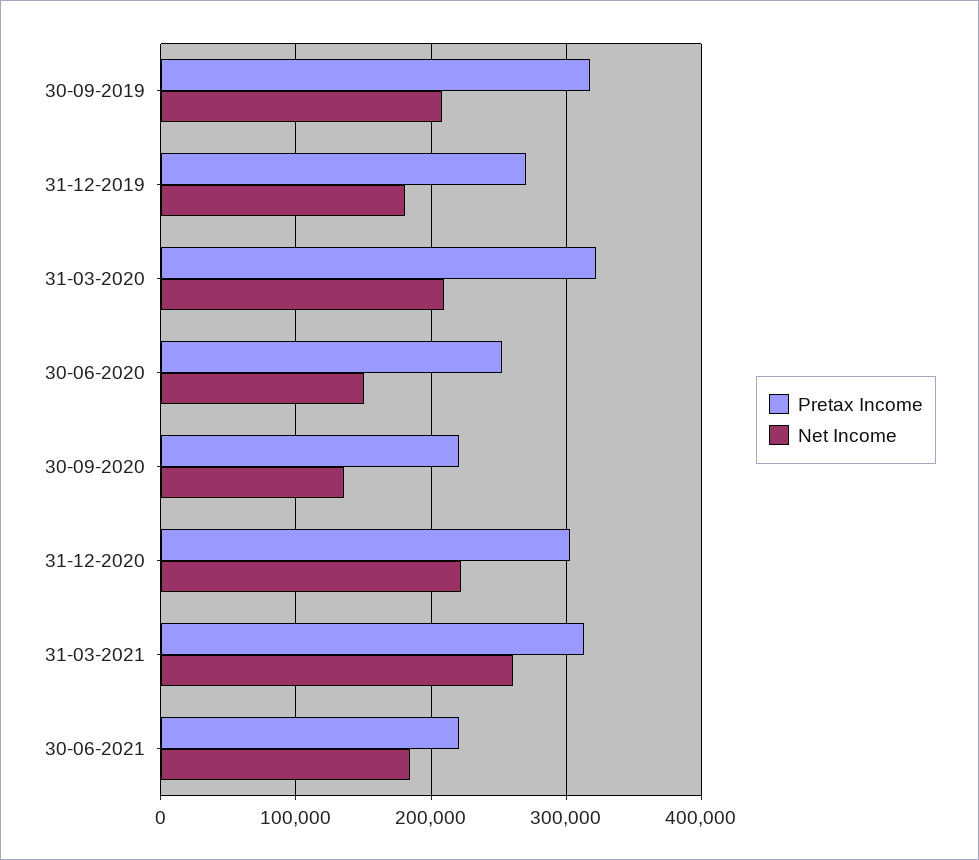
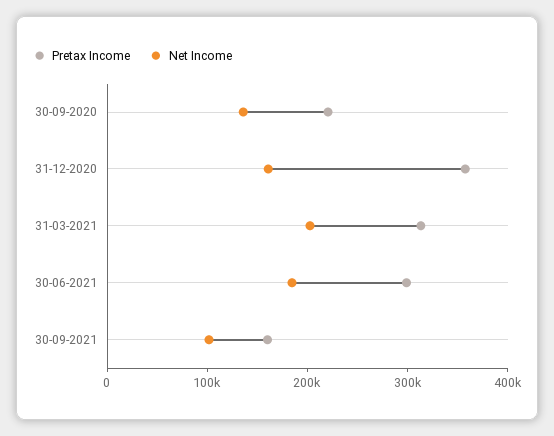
Pretax Income, 30-09-2019: 320000 -> none
Net Income, 30-09-2019: 210000 -> none
Pretax Income, 31-12-2019: 270000 -> none
Net Income, 31-12-2019: 180000 -> none
Pretax Income, 31-03-2020: 320000 -> none
Net Income, 31-03-2020: 210000 -> none
Pretax Income, 30-06-2020: 250000 -> none
Net Income, 30-06-2020: 150000 -> none
Pretax Income, 31-12-2020: 300000 -> 360000
Net Income, 31-12-2020: 220000 -> 160000
Net Income, 31-03-2021: 260000 -> 200000
Pretax Income, 30-06-2021: 220000 -> 300000
Pretax Income, 30-09-2021: none -> 160000
Net Income, 30-09-2021: none -> 100000

